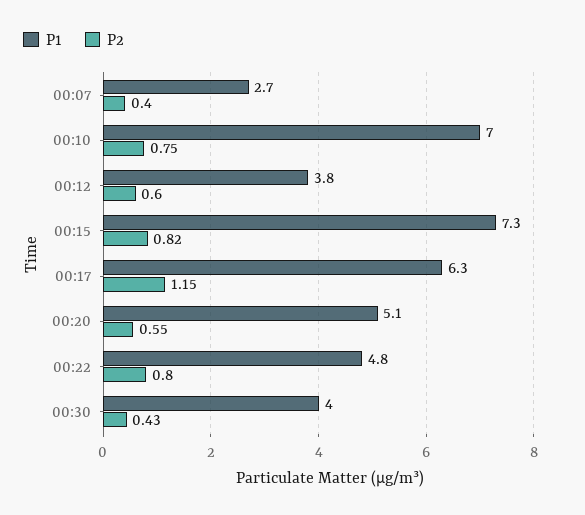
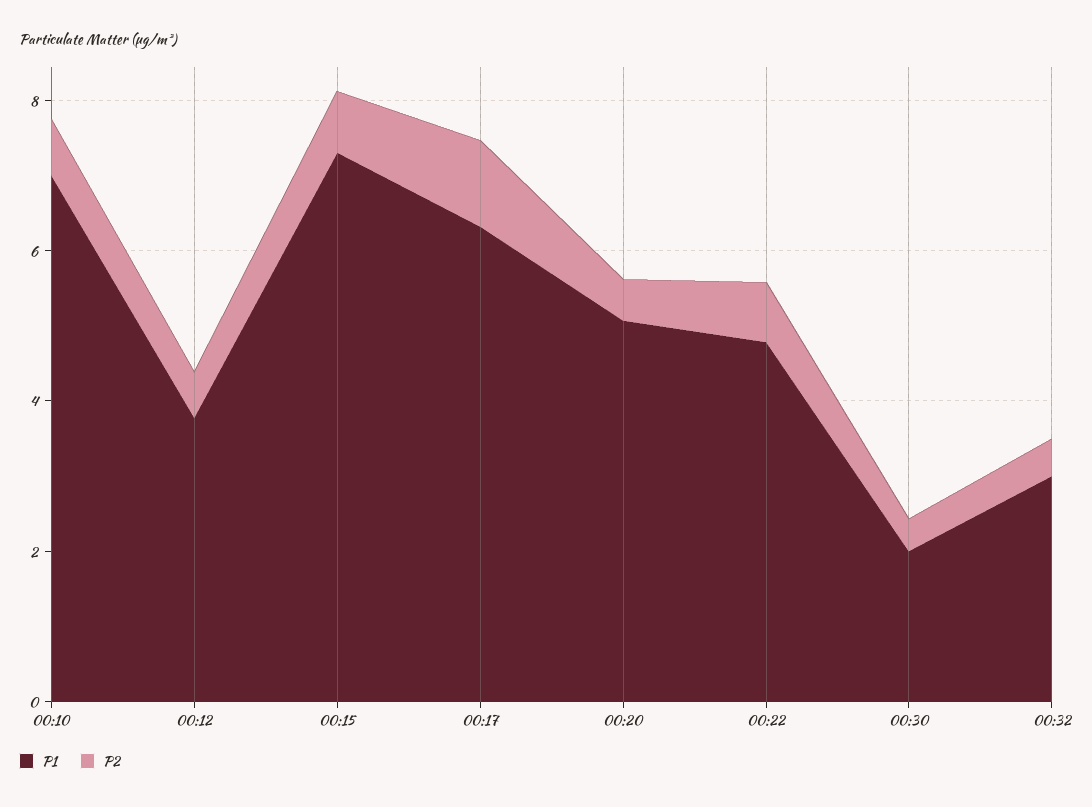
P1, 00:07: 2.7 -> none
P2, 00:07: 0.4 -> none
P1, 00:30: 4 -> 2
P1, 00:32: none -> 3
P2, 00:32: none -> 0.5

